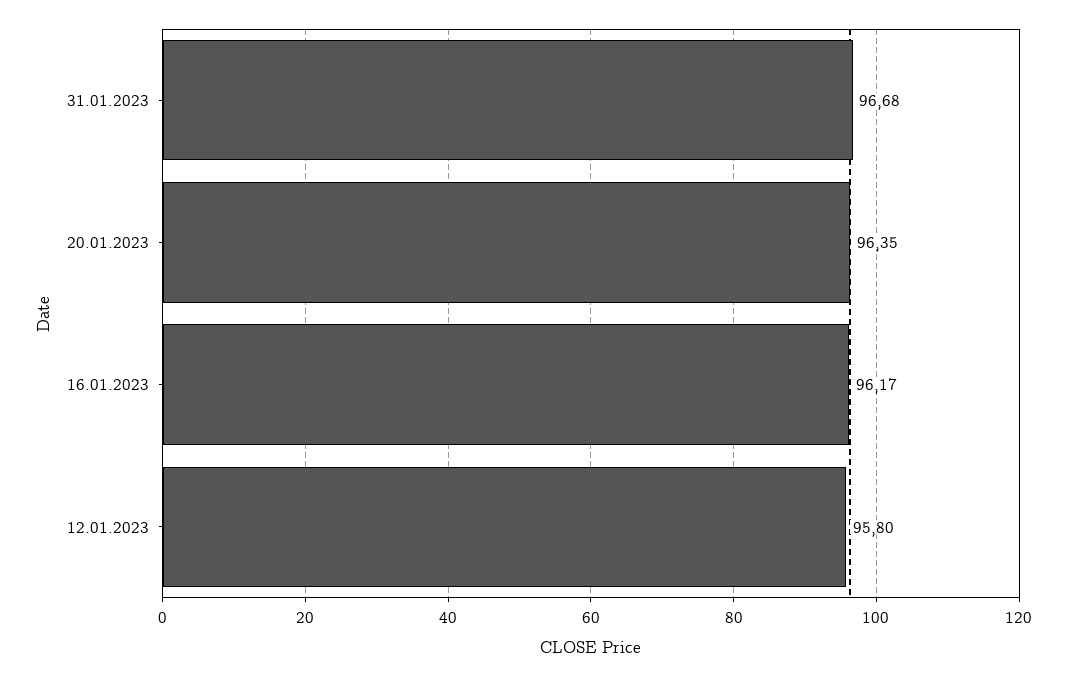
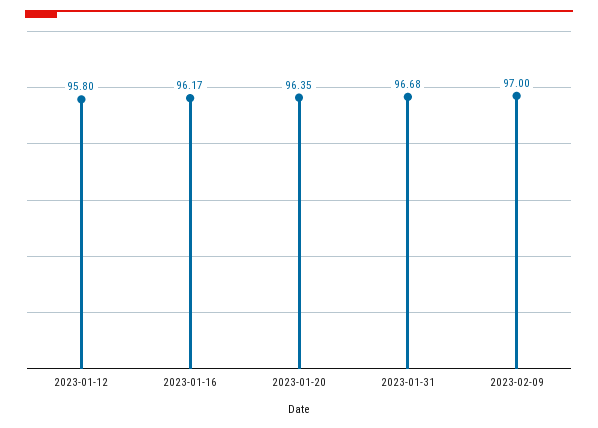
2023-02-09: none -> 97

